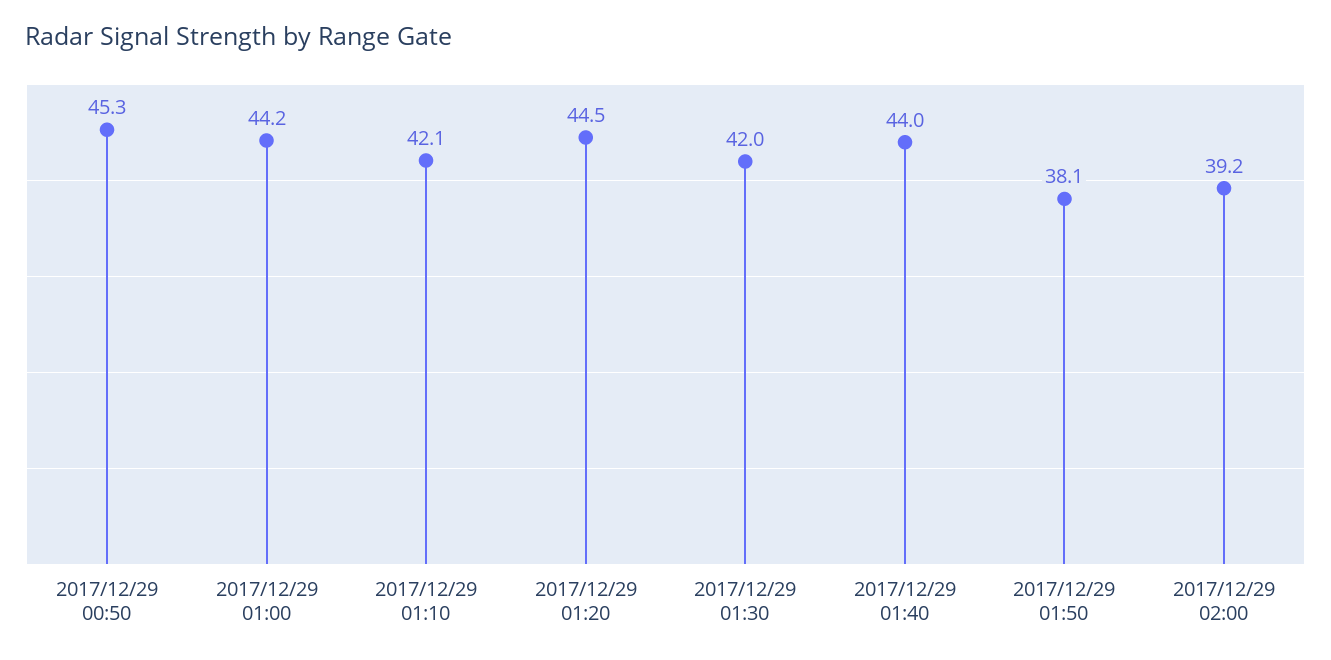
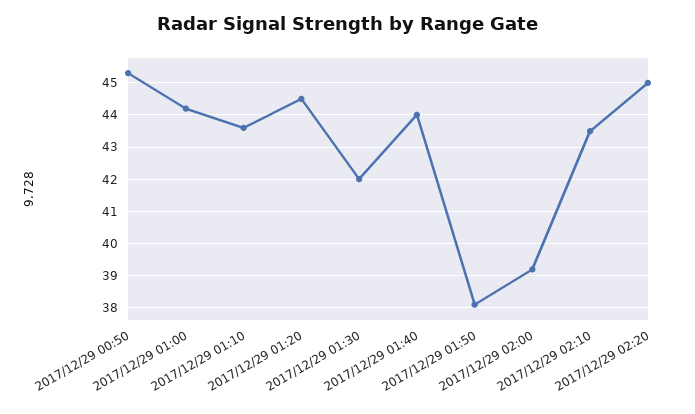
2017/12/29 01:10: 42.1 -> 43.5
2017/12/29 02:10: none -> 43.5
2017/12/29 02:20: none -> 45

